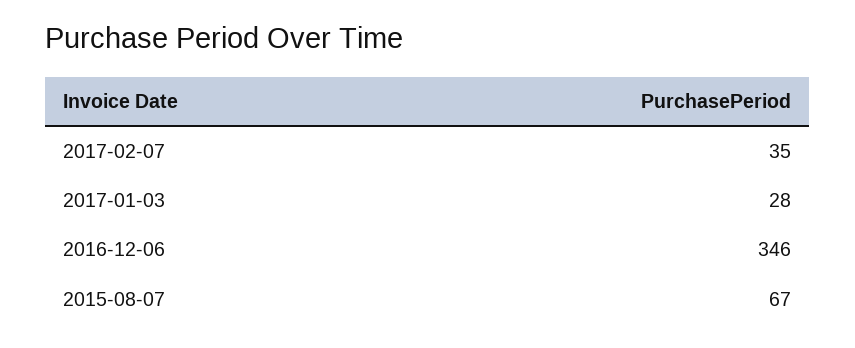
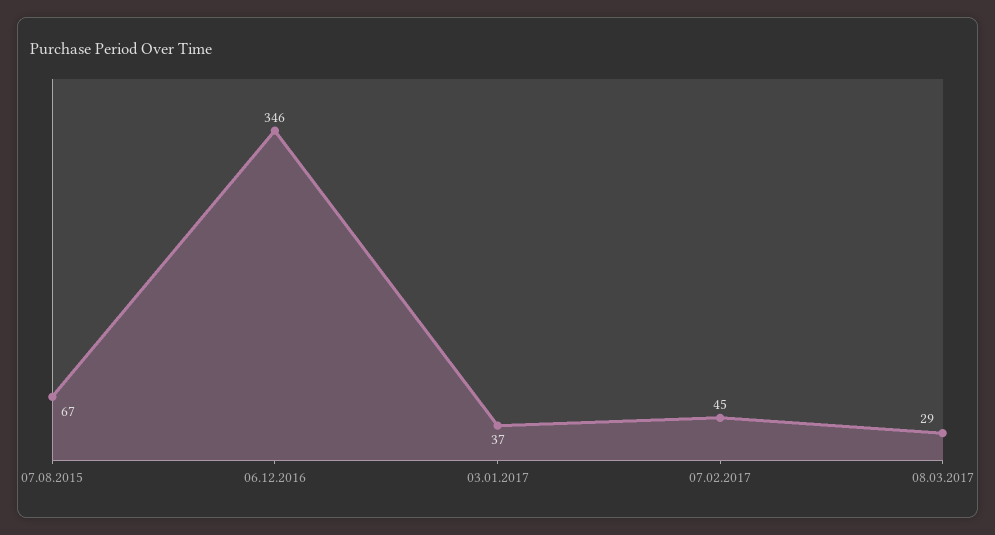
2017-02-07: 35 -> 45
2017-01-03: 28 -> 37
08.03.2017: none -> 29

